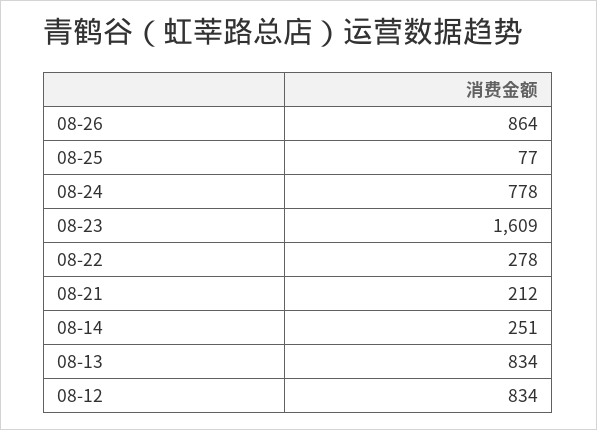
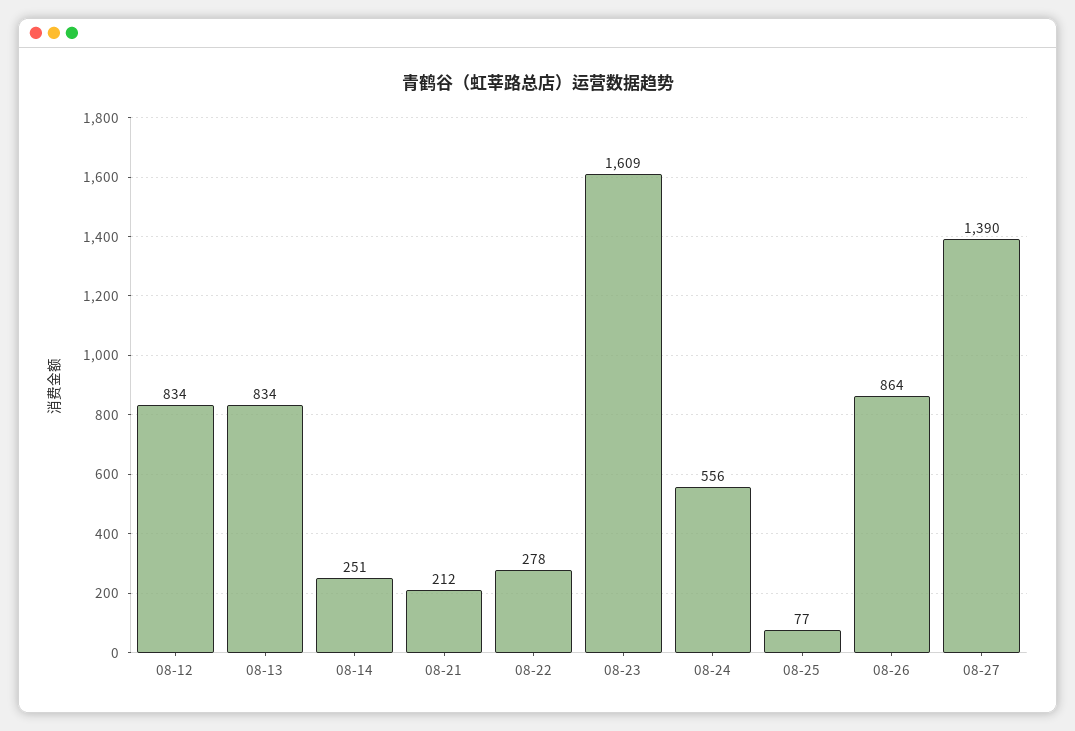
08-24: 778 -> 556
08-27: none -> 1390

